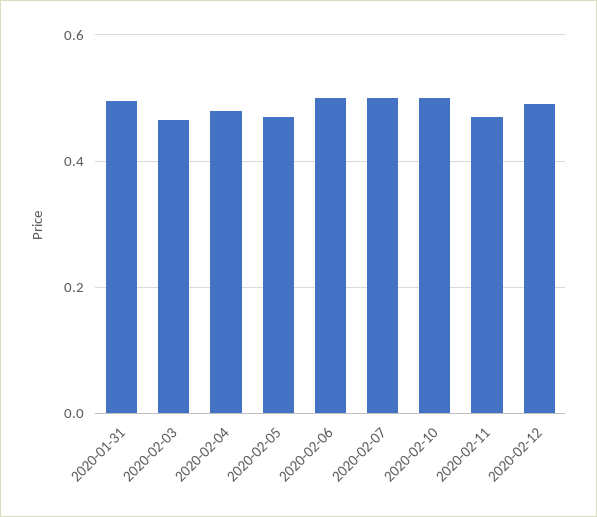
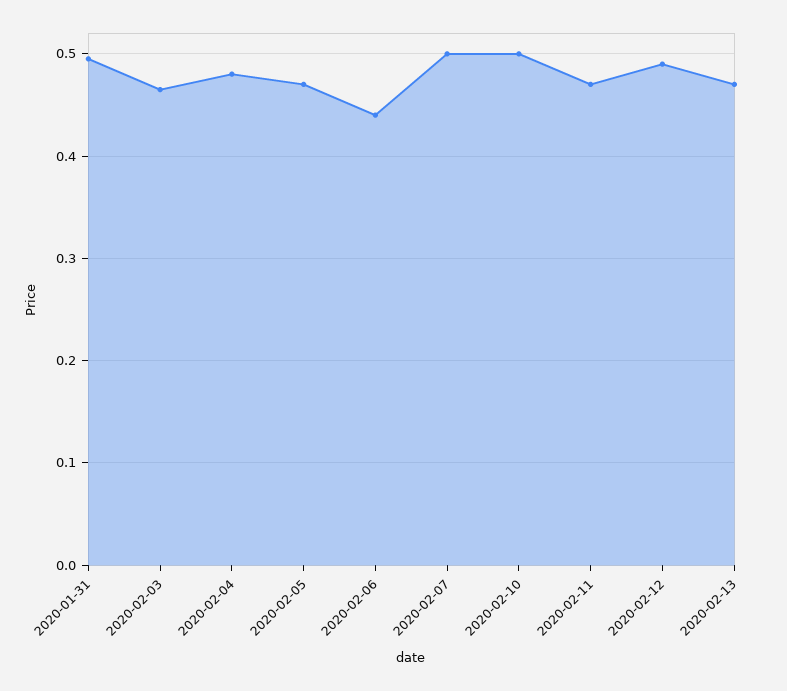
2020-02-06: 0.5 -> 0.44
2020-02-13: none -> 0.47

